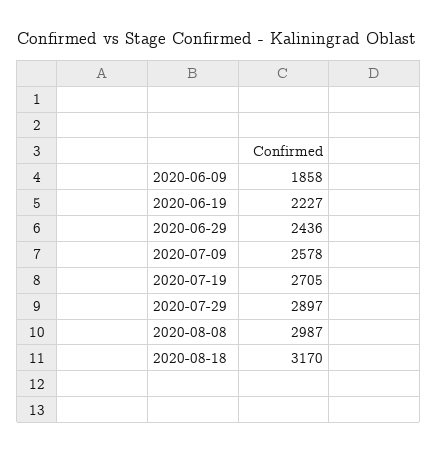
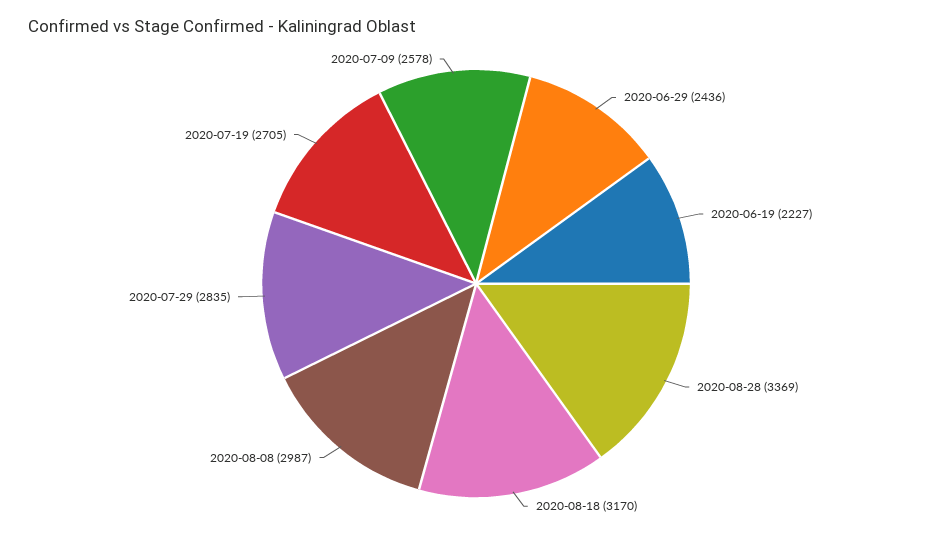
2020-06-09: 1858 -> none
2020-07-29: 2897 -> 2835
2020-08-28: none -> 3369

